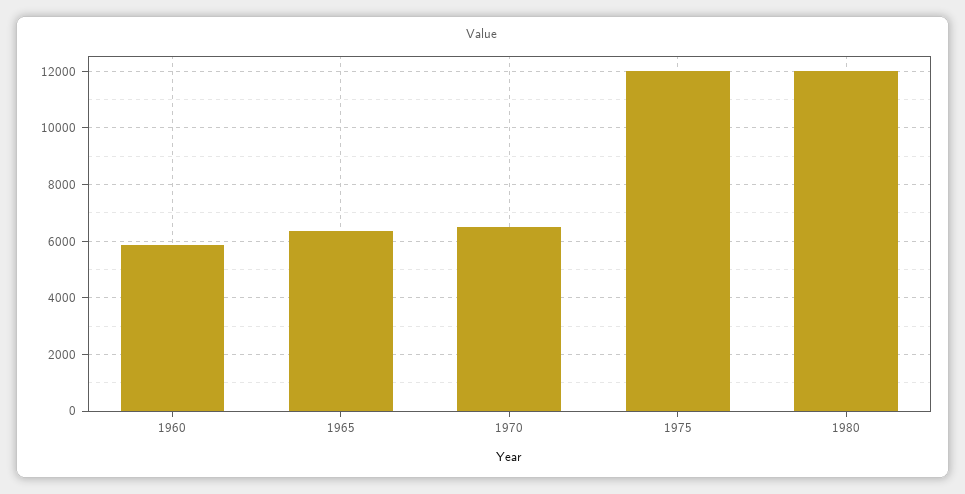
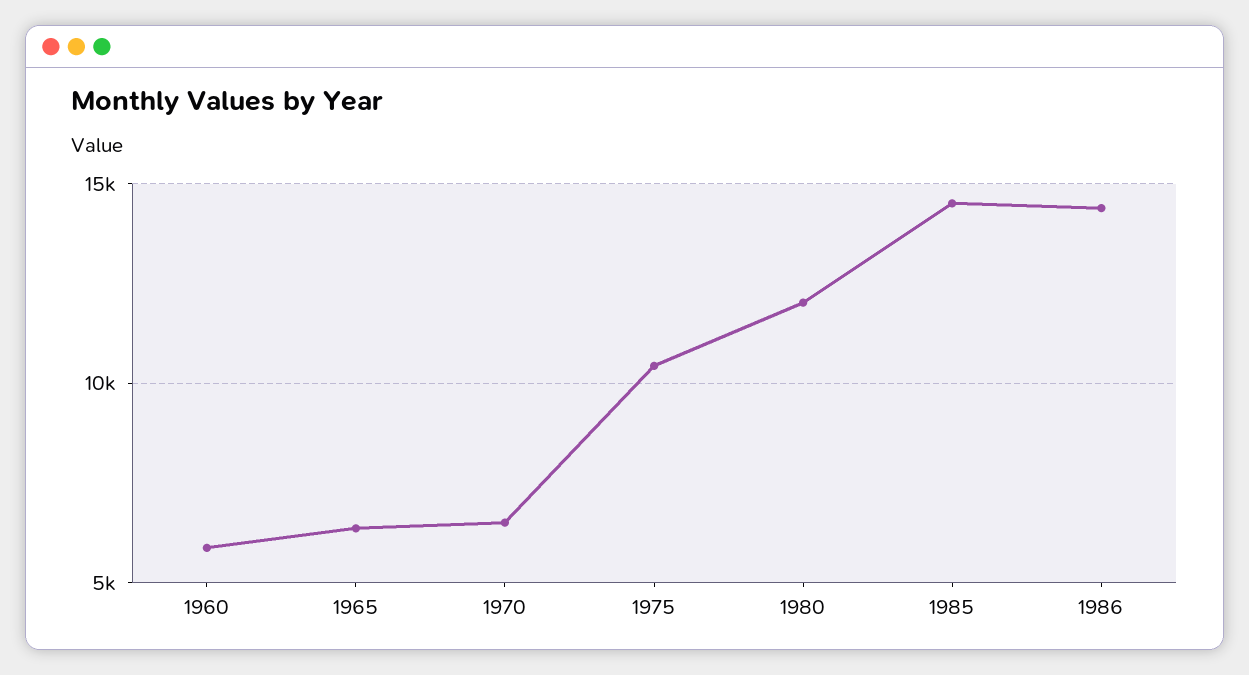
1975: 12000 -> 10500
1985: none -> 14500
1986: none -> 14500

